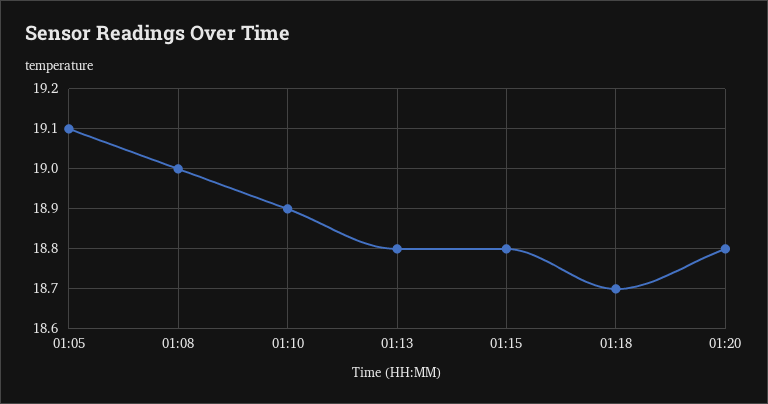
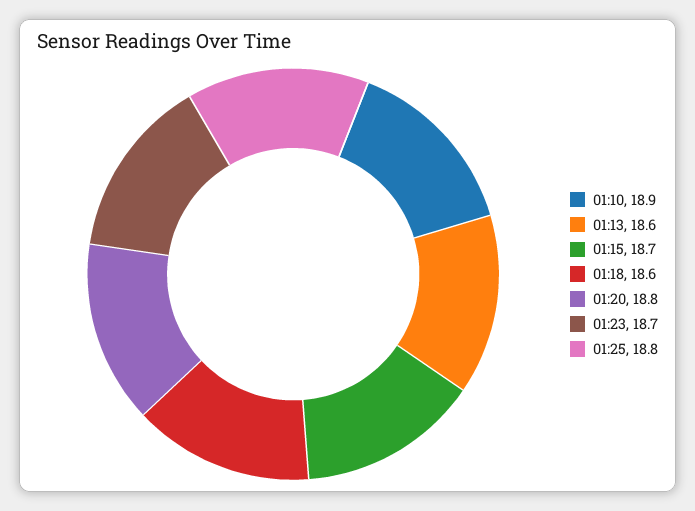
01:05: 19.1 -> none
01:08: 19 -> none
01:13: 18.8 -> 18.6
01:15: 18.8 -> 18.7
01:18: 18.7 -> 18.6
01:23: none -> 18.7
01:25: none -> 18.8

